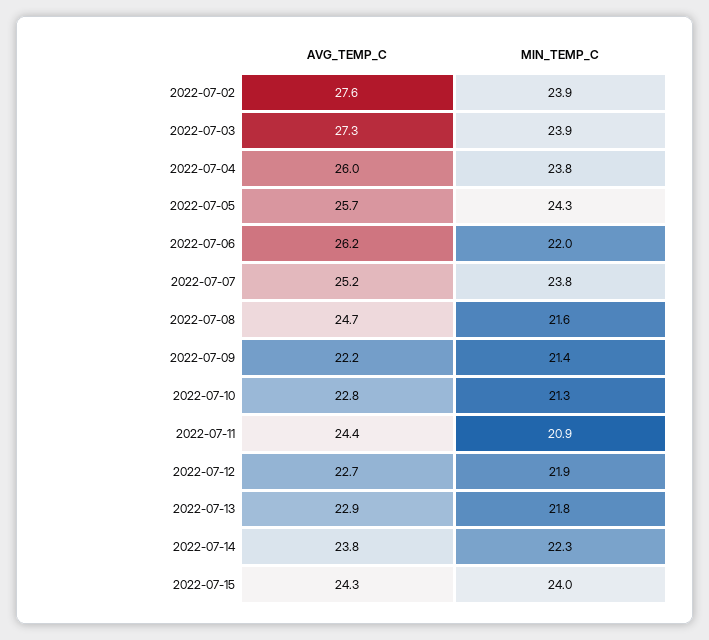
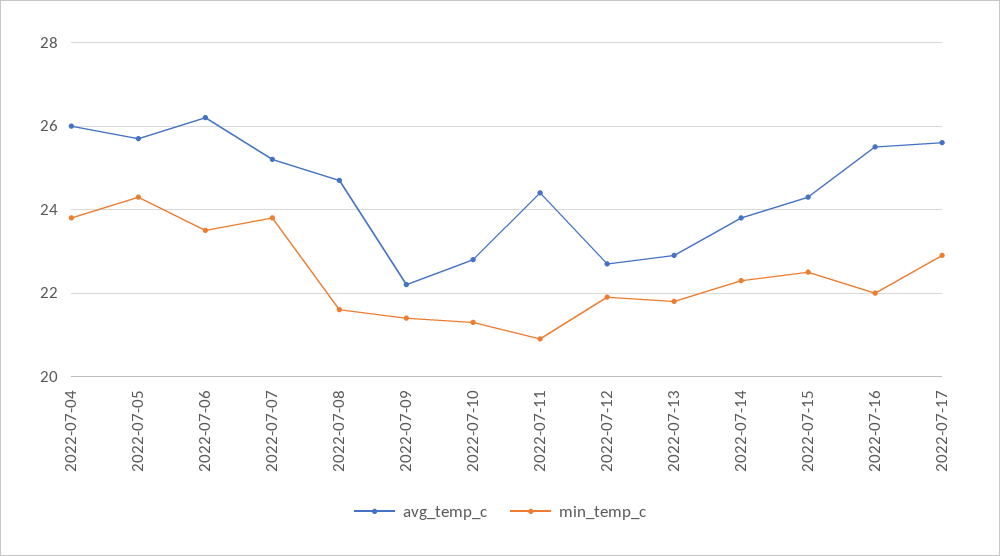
AVG_TEMP_C, 2022-07-02: 27.6 -> none
MIN_TEMP_C, 2022-07-02: 23.9 -> none
AVG_TEMP_C, 2022-07-03: 27.3 -> none
MIN_TEMP_C, 2022-07-03: 23.9 -> none
MIN_TEMP_C, 2022-07-06: 22 -> 23.5
MIN_TEMP_C, 2022-07-15: 24 -> 22.5
AVG_TEMP_C, 2022-07-16: none -> 25.5
MIN_TEMP_C, 2022-07-16: none -> 22
AVG_TEMP_C, 2022-07-17: none -> 25.5
MIN_TEMP_C, 2022-07-17: none -> 23

